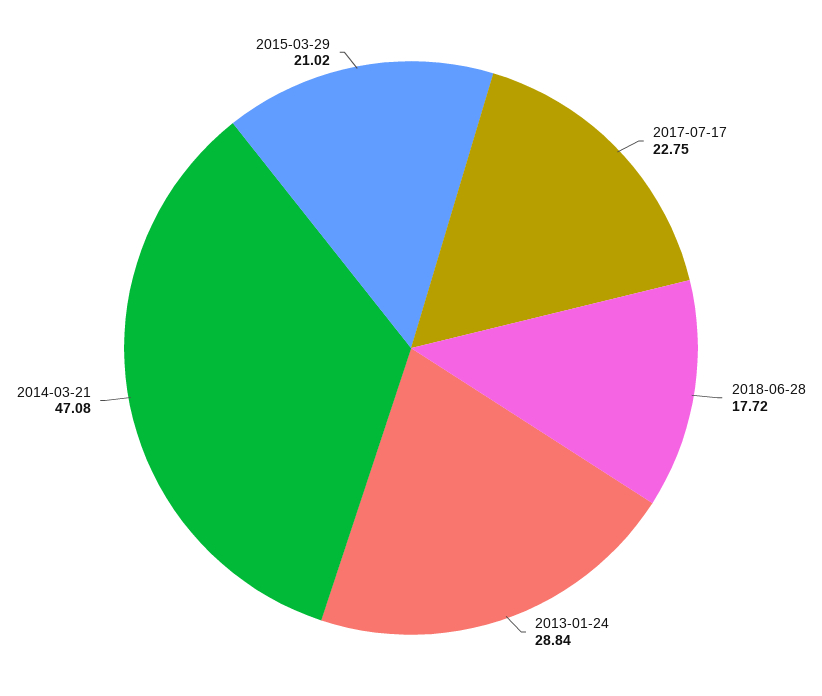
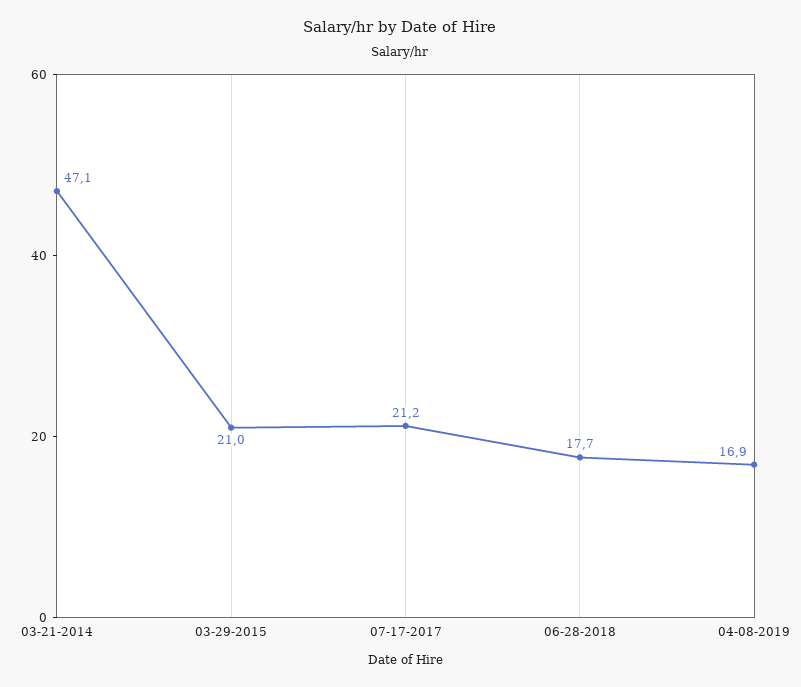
2017-07-17: 22.75 -> 21.2
2013-01-24: 28.84 -> none
04-08-2019: none -> 16.9

